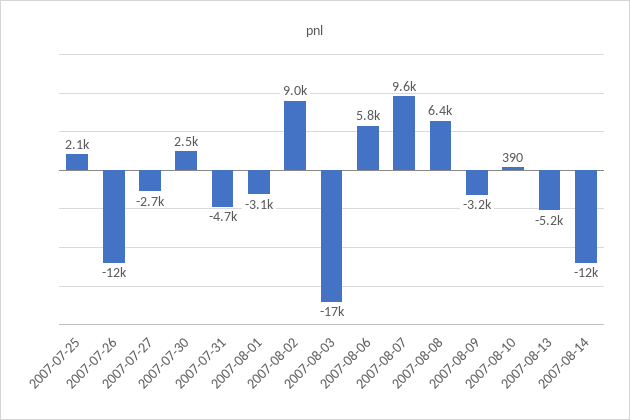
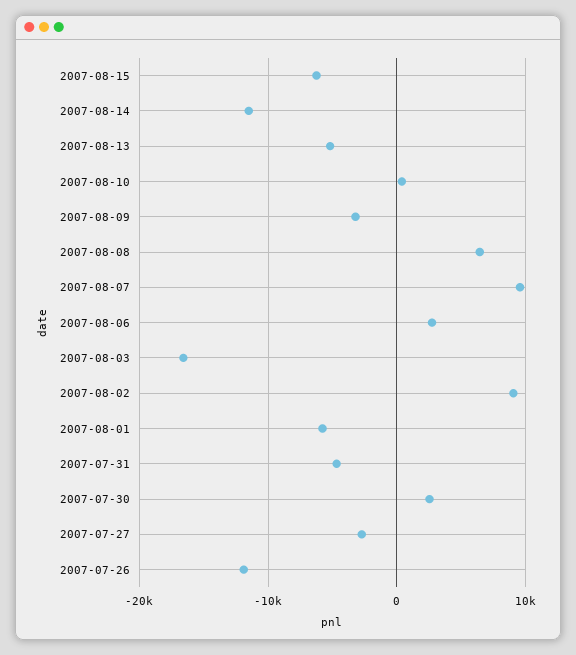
2007-07-25: 2100 -> none
2007-08-01: -3100 -> -6000
2007-08-06: 5800 -> 3000
2007-08-15: none -> -6000

